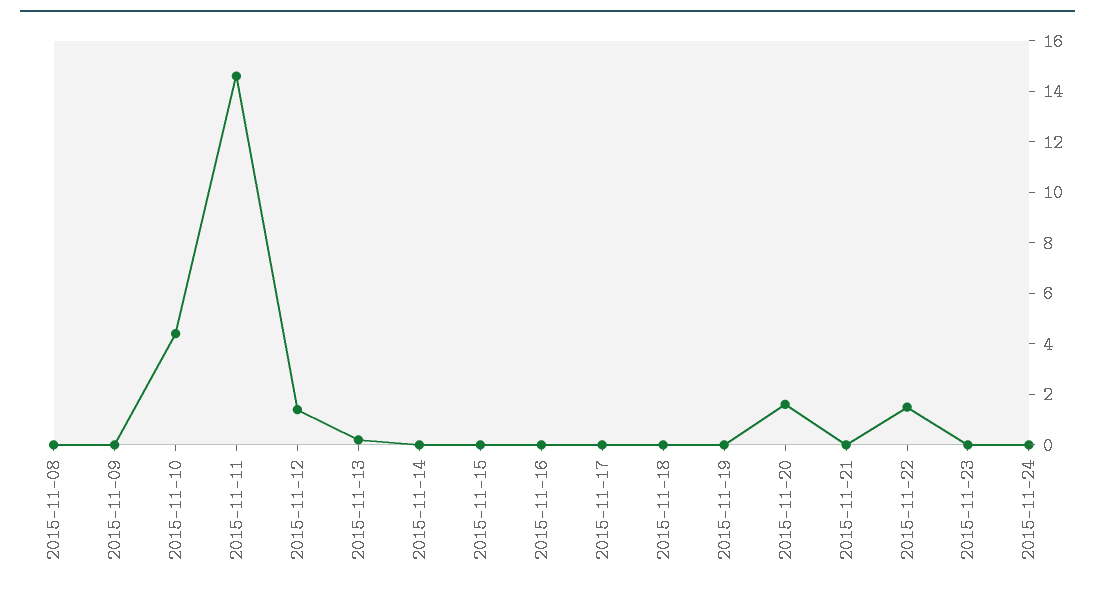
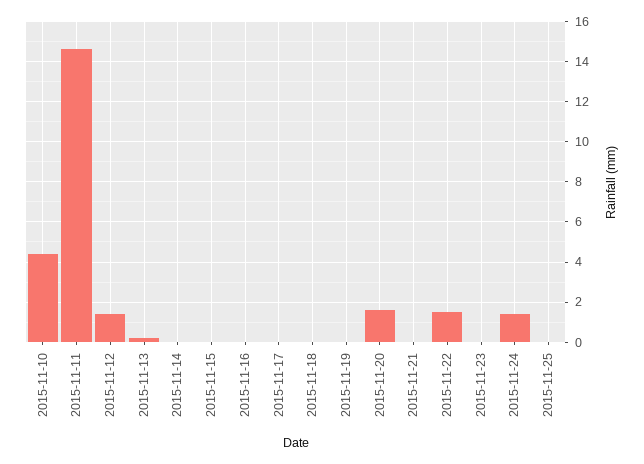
2015-11-08: 0 -> none
2015-11-09: 0 -> none
2015-11-24: 0 -> 1.5
2015-11-25: none -> 0

